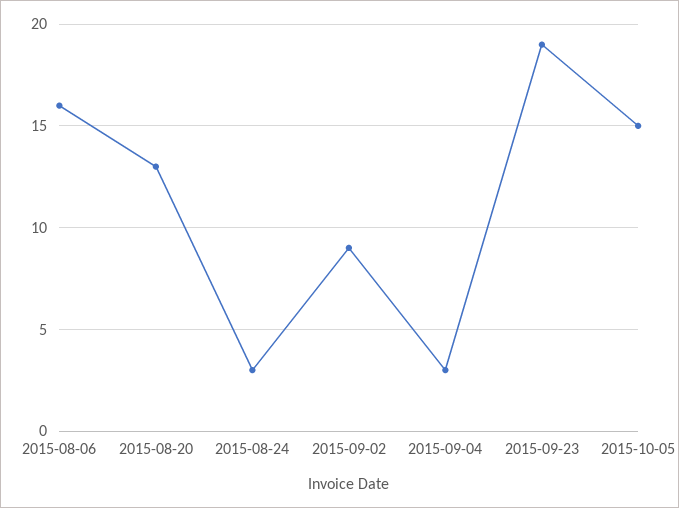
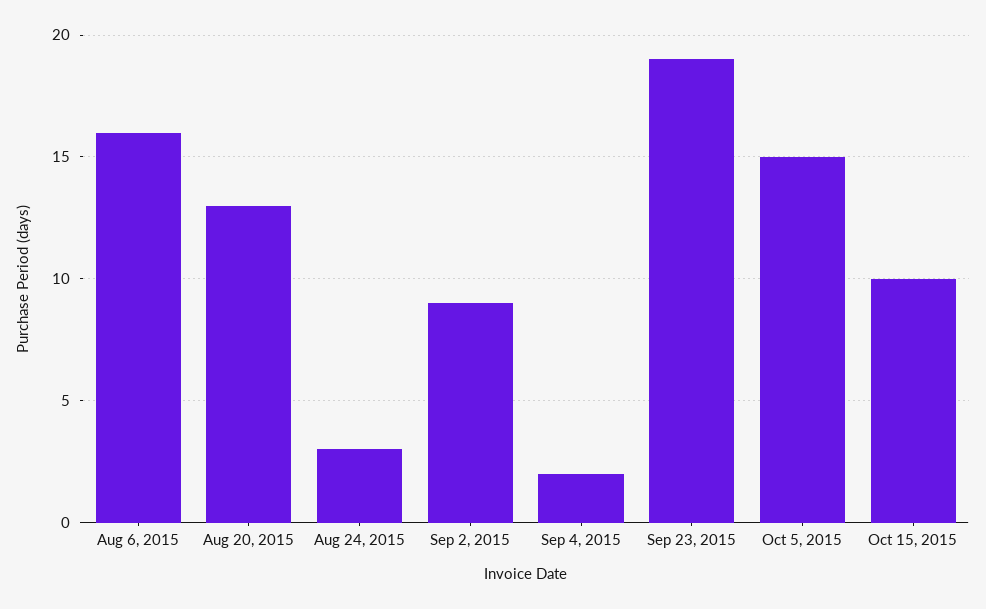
2015-09-04: 3 -> 2
Oct 15, 2015: none -> 10

